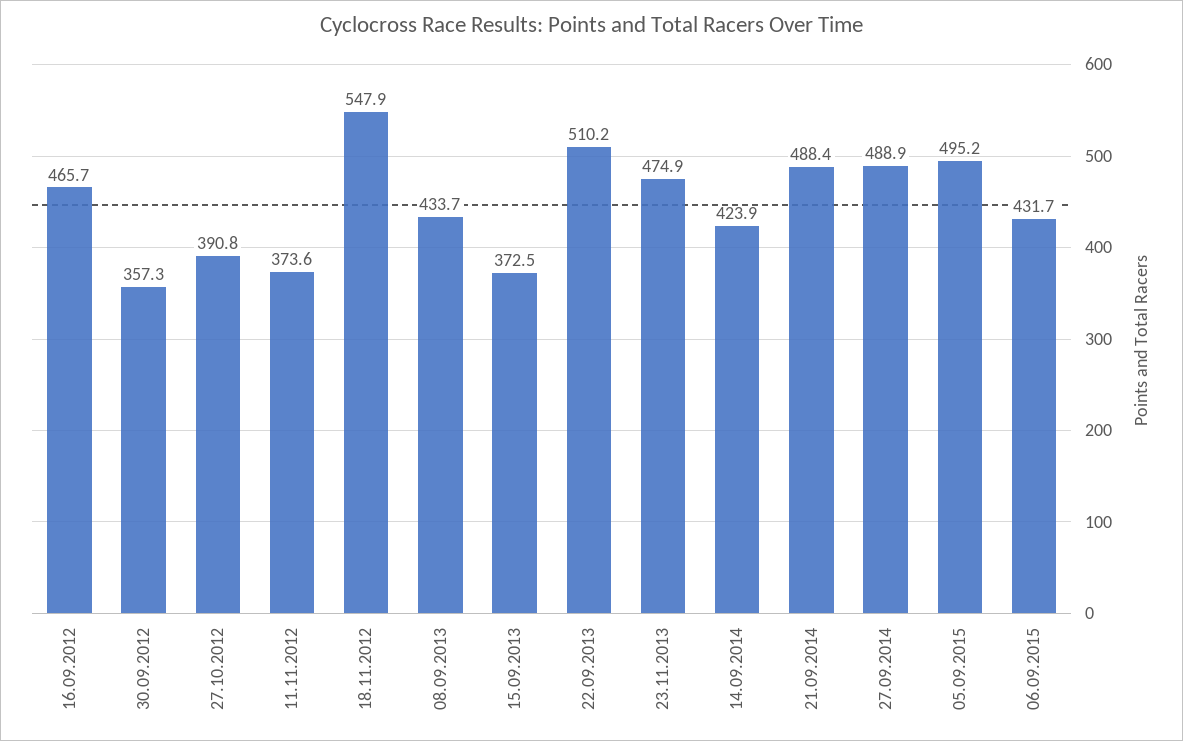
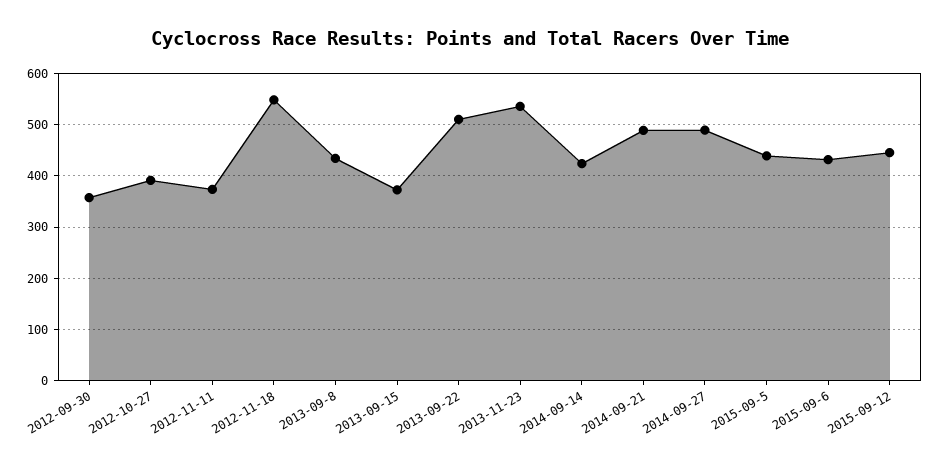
16.09.2012: 465.7 -> none
23.11.2013: 474.9 -> 540
05.09.2015: 495.2 -> 440
2015-09-12: none -> 440

